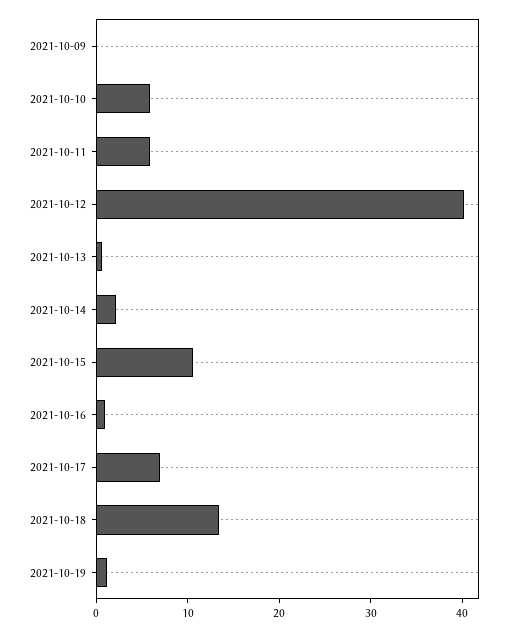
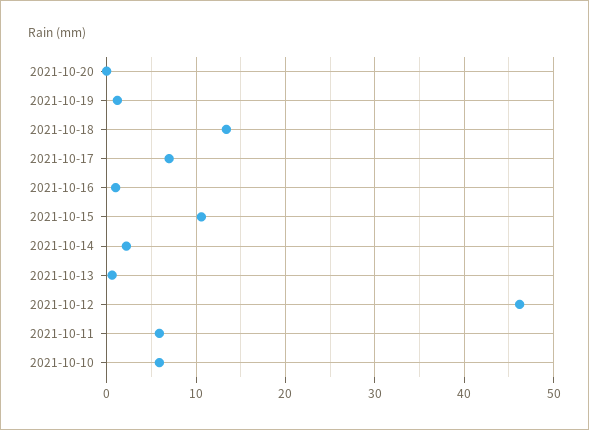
2021-10-09: 0 -> none
2021-10-12: 40 -> 46
2021-10-20: none -> 0

